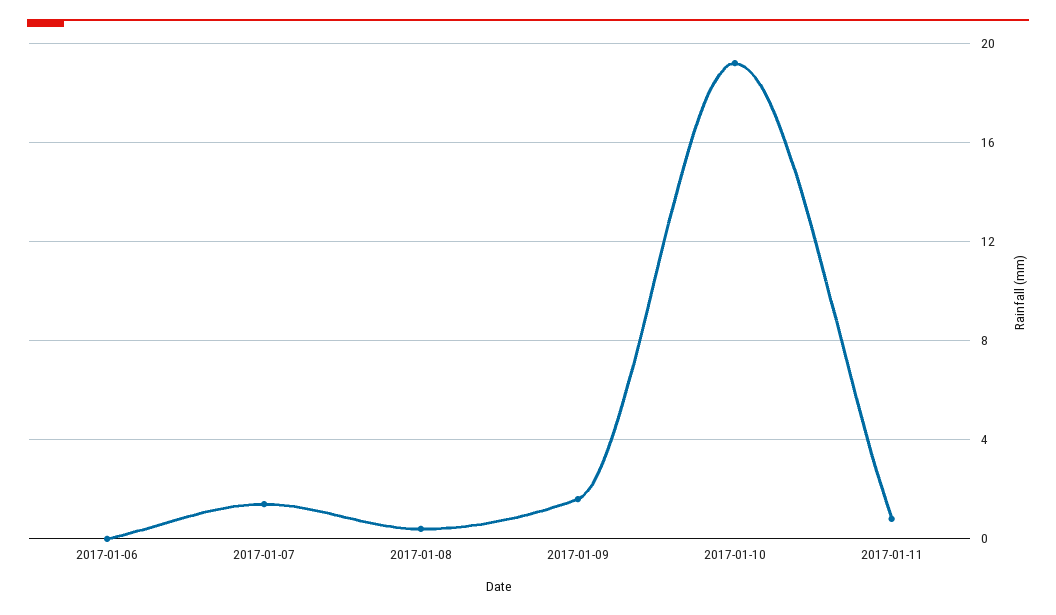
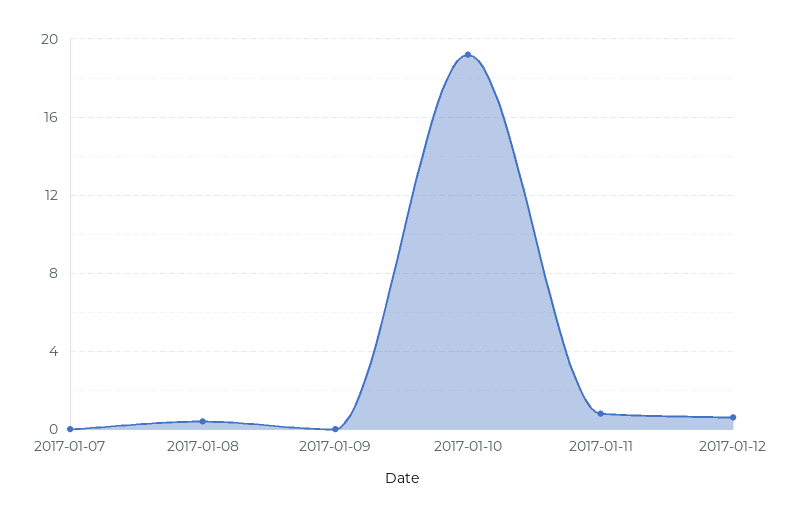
2017-01-06: 0 -> none
2017-01-07: 1.5 -> 0
2017-01-09: 1.5 -> 0
2017-01-12: none -> 0.5

